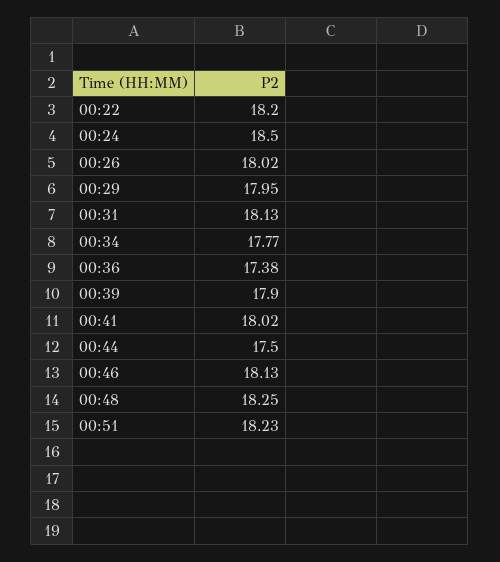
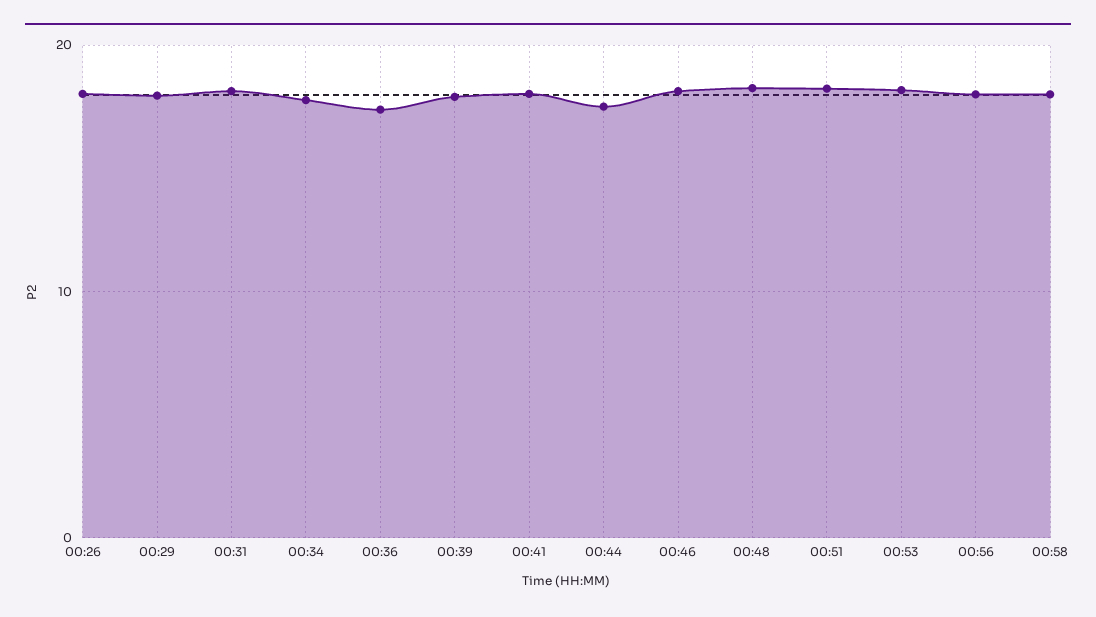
00:22: 18.2 -> none
00:24: 18.5 -> none
00:53: none -> 18
00:56: none -> 18
00:58: none -> 18

